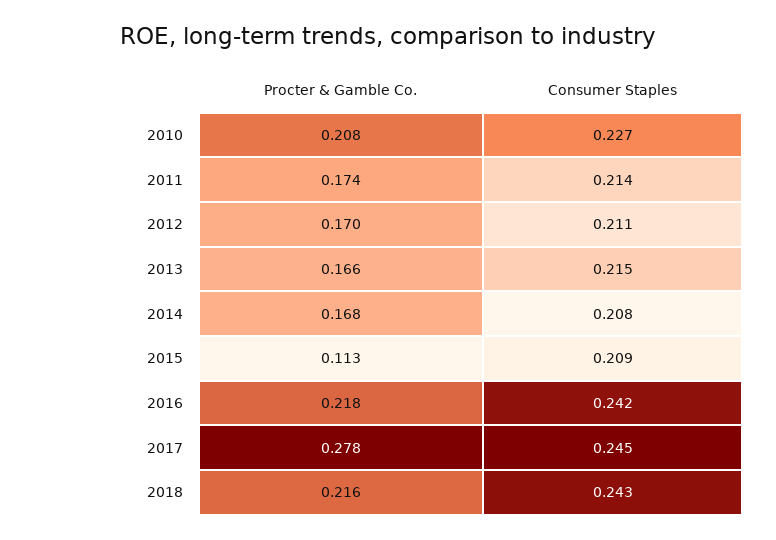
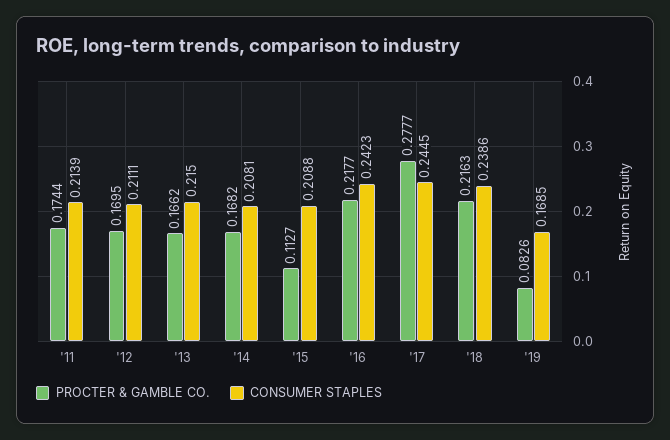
Procter & Gamble Co., 2010: 0.208 -> none
Consumer Staples, 2010: 0.227 -> none
Consumer Staples, 2018: 0.243 -> 0.2386
Procter & Gamble Co., '19: none -> 0.0826
Consumer Staples, '19: none -> 0.1685

